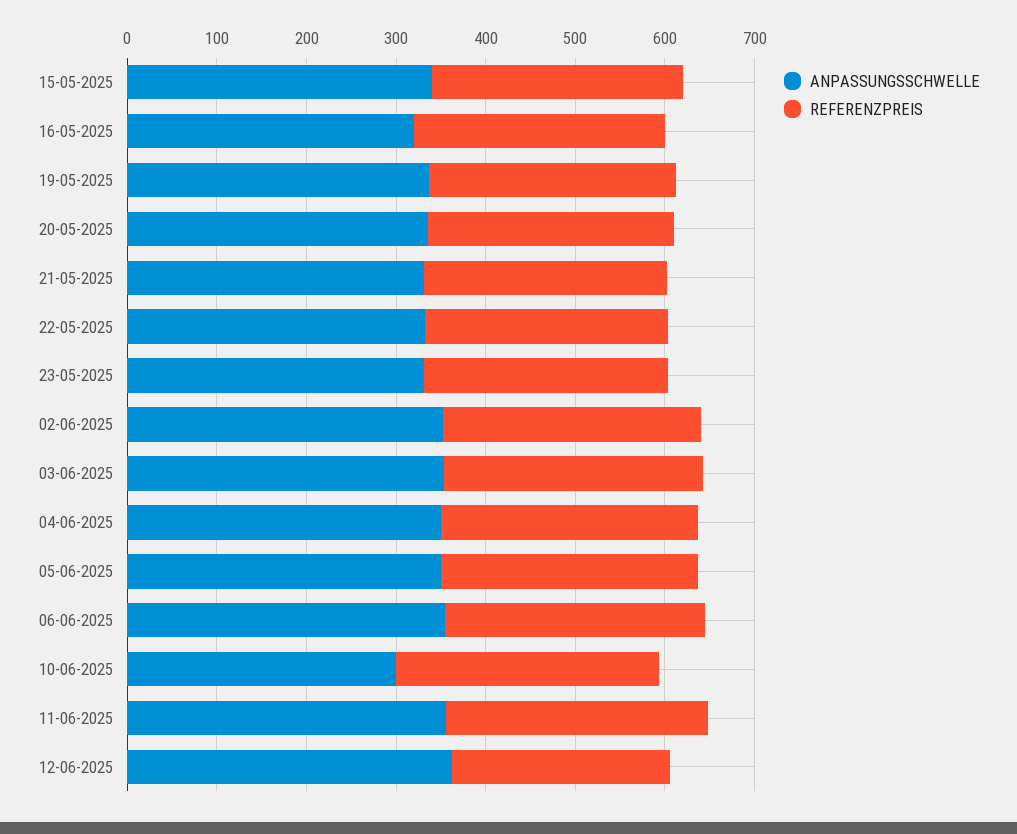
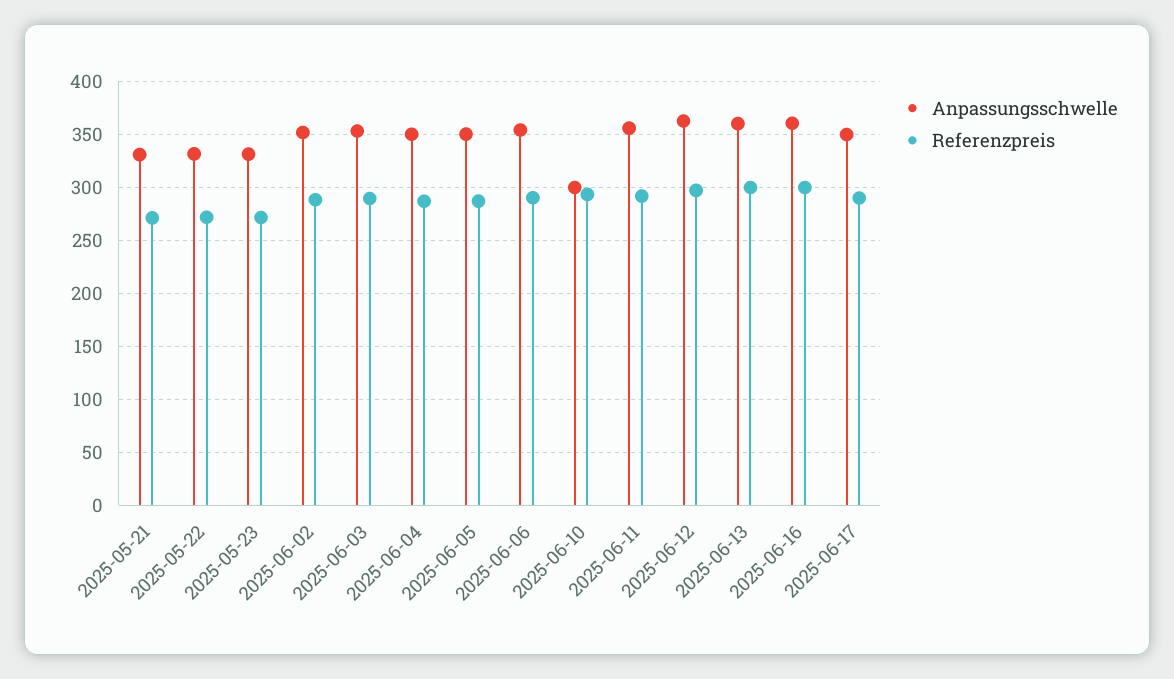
ANPASSUNGSSCHWELLE, 15-05-2025: 340 -> none
REFERENZPREIS, 15-05-2025: 280 -> none
ANPASSUNGSSCHWELLE, 16-05-2025: 320 -> none
REFERENZPREIS, 16-05-2025: 280 -> none
ANPASSUNGSSCHWELLE, 19-05-2025: 340 -> none
REFERENZPREIS, 19-05-2025: 280 -> none
ANPASSUNGSSCHWELLE, 20-05-2025: 340 -> none
REFERENZPREIS, 20-05-2025: 280 -> none
REFERENZPREIS, 12-06-2025: 240 -> 300
ANPASSUNGSSCHWELLE, 2025-06-13: none -> 360
REFERENZPREIS, 2025-06-13: none -> 300
ANPASSUNGSSCHWELLE, 2025-06-16: none -> 360
REFERENZPREIS, 2025-06-16: none -> 300
ANPASSUNGSSCHWELLE, 2025-06-17: none -> 350
REFERENZPREIS, 2025-06-17: none -> 290

